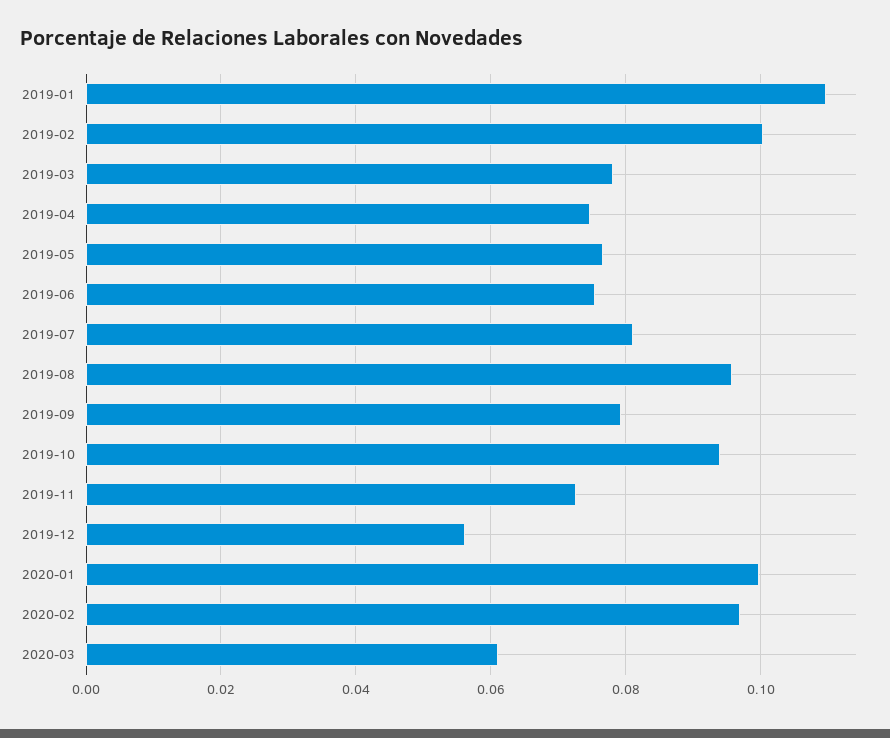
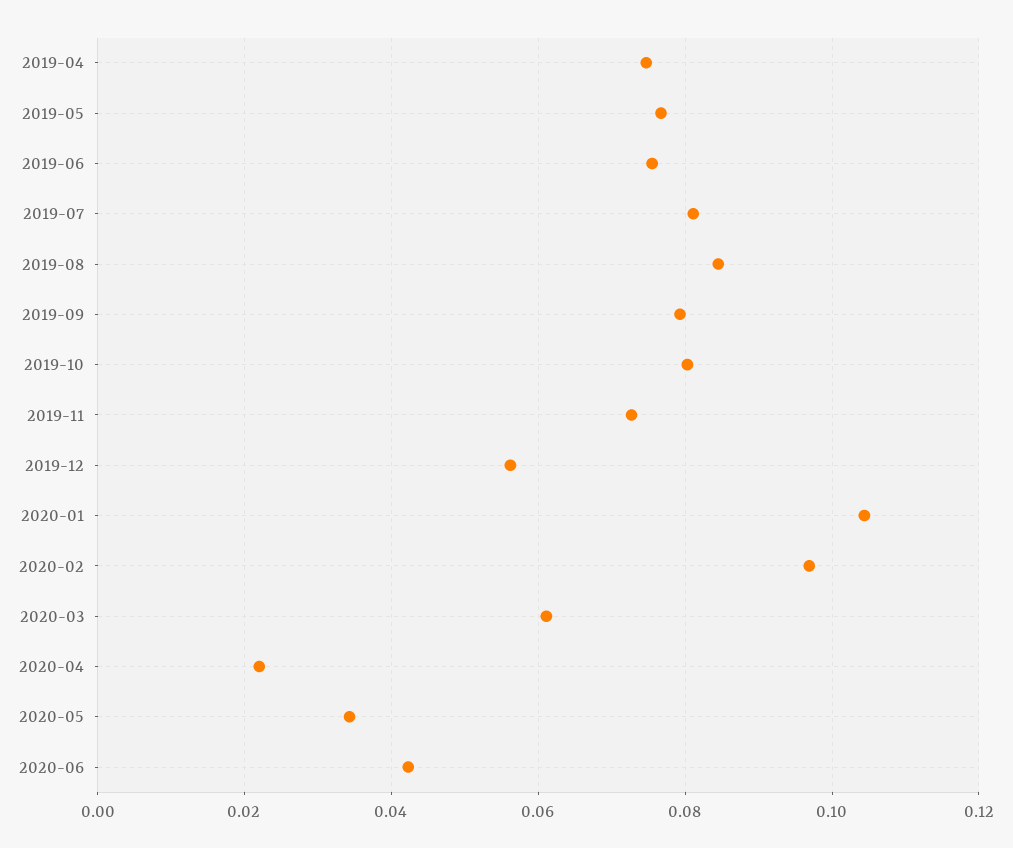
2019-01: 0.11 -> none
2019-02: 0.1 -> none
2019-03: 0.078 -> none
2019-08: 0.096 -> 0.084
2019-10: 0.094 -> 0.08
2020-01: 0.1 -> 0.104
2020-04: none -> 0.022
2020-05: none -> 0.034
2020-06: none -> 0.042

